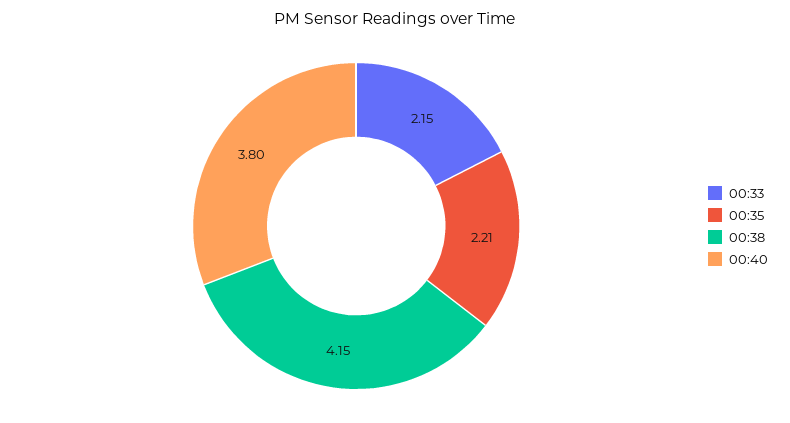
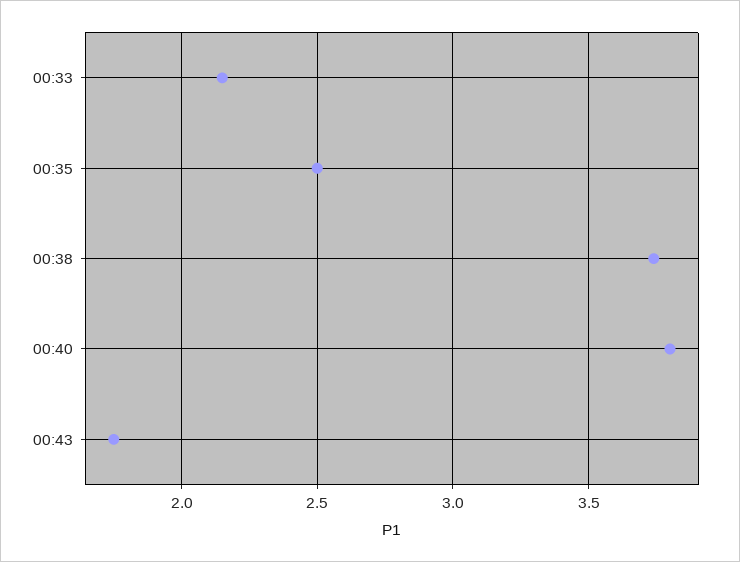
00:35: 2.21 -> 2.5
00:38: 4.15 -> 3.75
00:43: none -> 1.75

